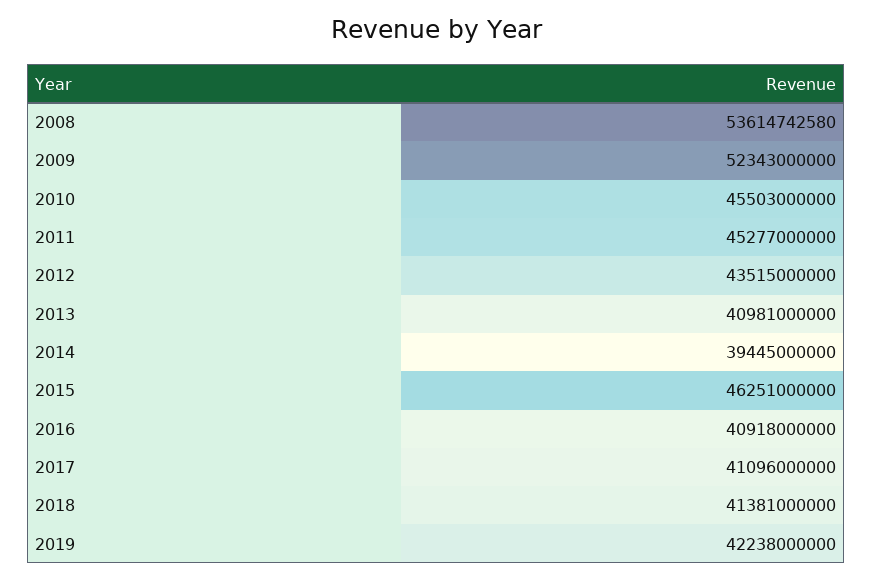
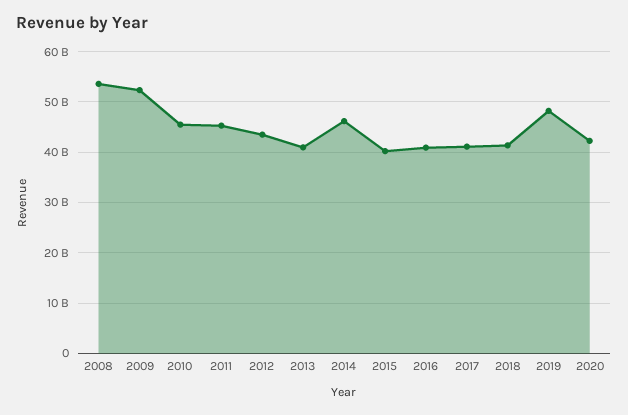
2014: 39445000000 -> 46000000000
2015: 46251000000 -> 40000000000
2019: 42238000000 -> 48000000000
2020: none -> 42000000000

